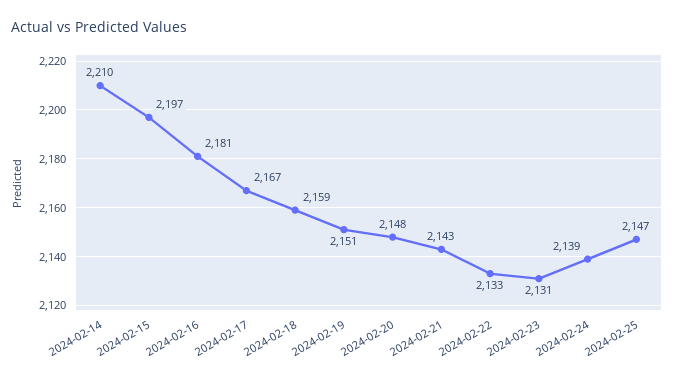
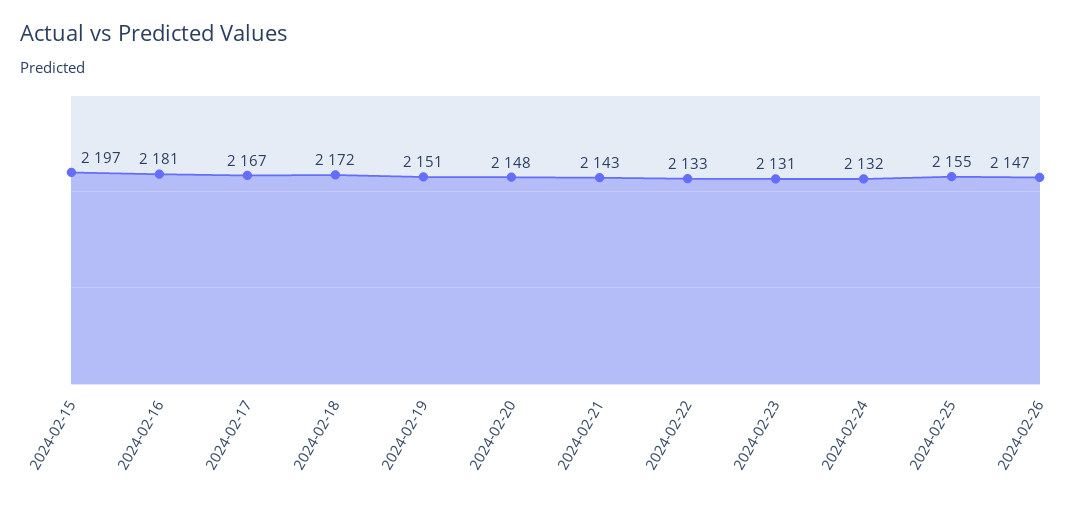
2024-02-14: 2210 -> none
2024-02-18: 2159 -> 2172
2024-02-24: 2139 -> 2132
2024-02-25: 2147 -> 2155
2024-02-26: none -> 2147

